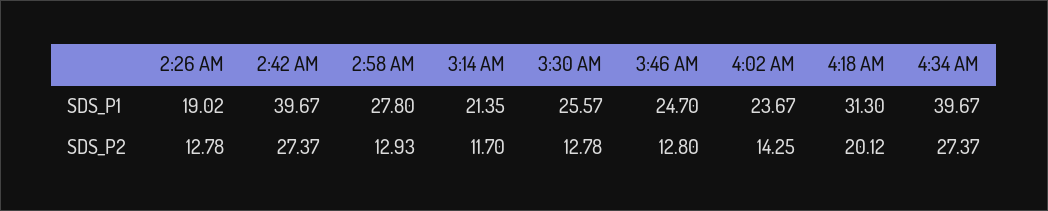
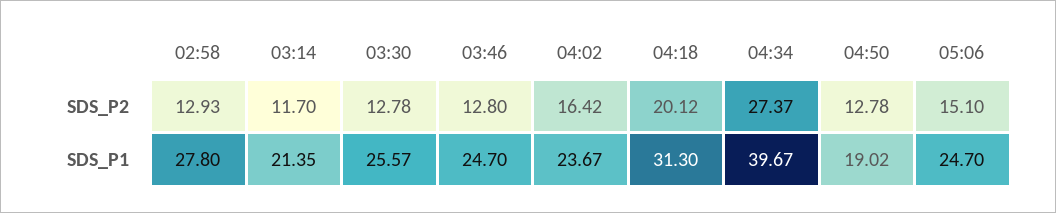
2:26 AM, SDS_P1: 19.02 -> none
2:42 AM, SDS_P1: 39.67 -> none
2:26 AM, SDS_P2: 12.78 -> none
2:42 AM, SDS_P2: 27.37 -> none
4:02 AM, SDS_P2: 14.25 -> 16.42
04:50, SDS_P2: none -> 12.78
05:06, SDS_P2: none -> 15.1
04:50, SDS_P1: none -> 19.02
05:06, SDS_P1: none -> 24.7

